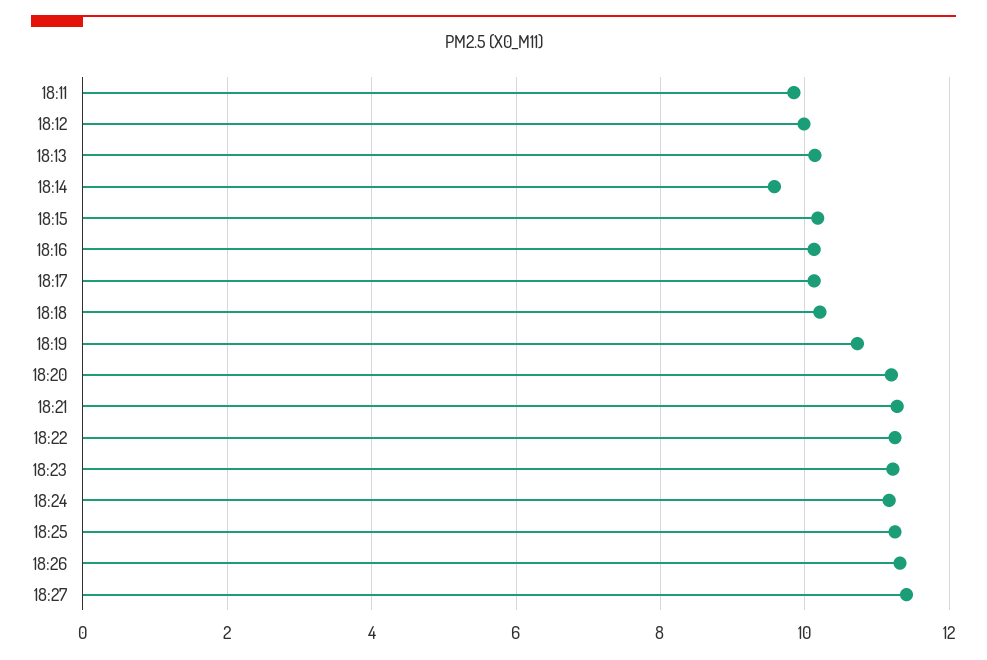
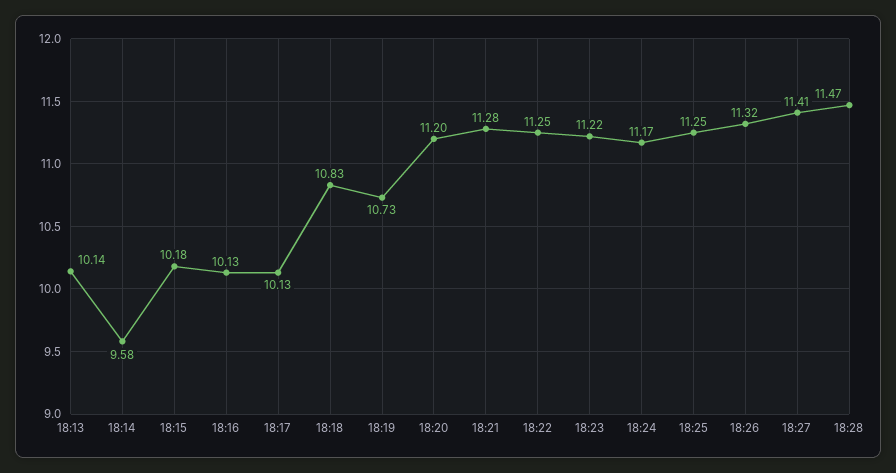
18:11: 9.8 -> none
18:12: 10 -> none
18:18: 10.2 -> 10.83
18:28: none -> 11.47

